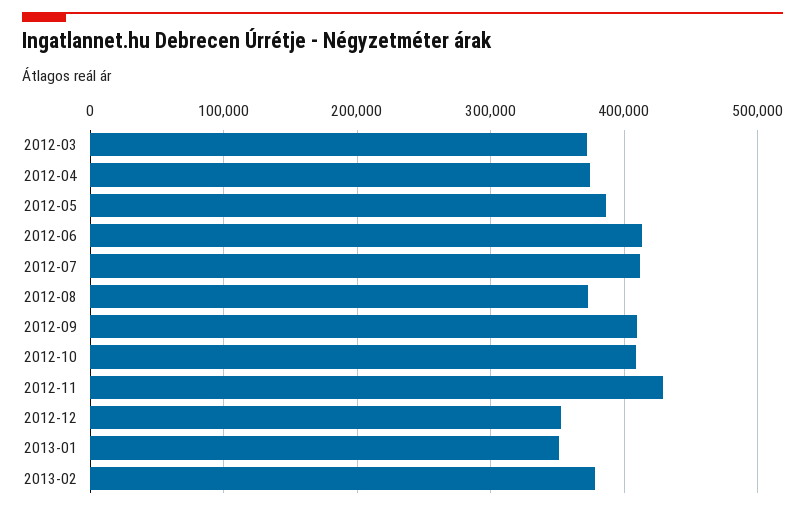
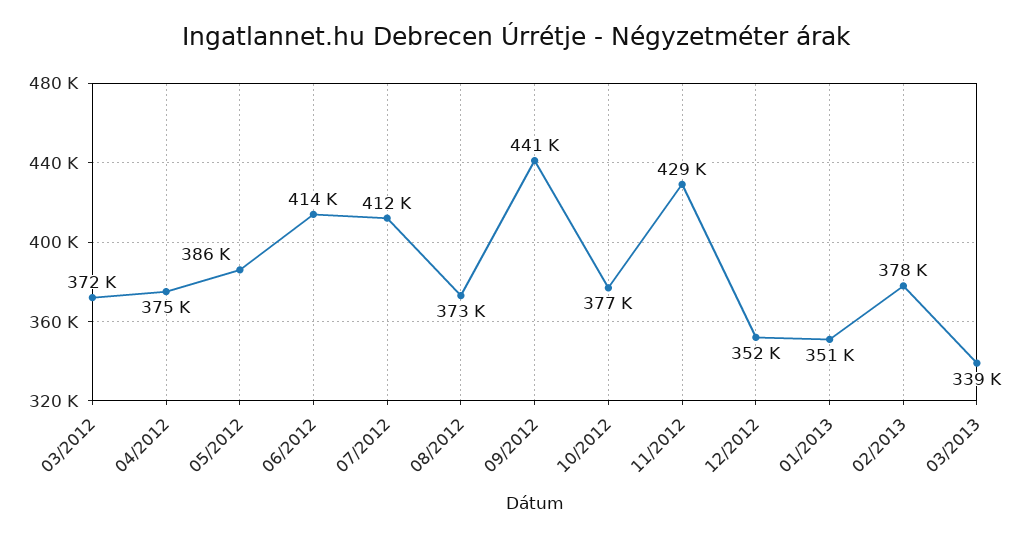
2012-09: 410000 -> 441000
2012-10: 410000 -> 377000
03/2013: none -> 339000

